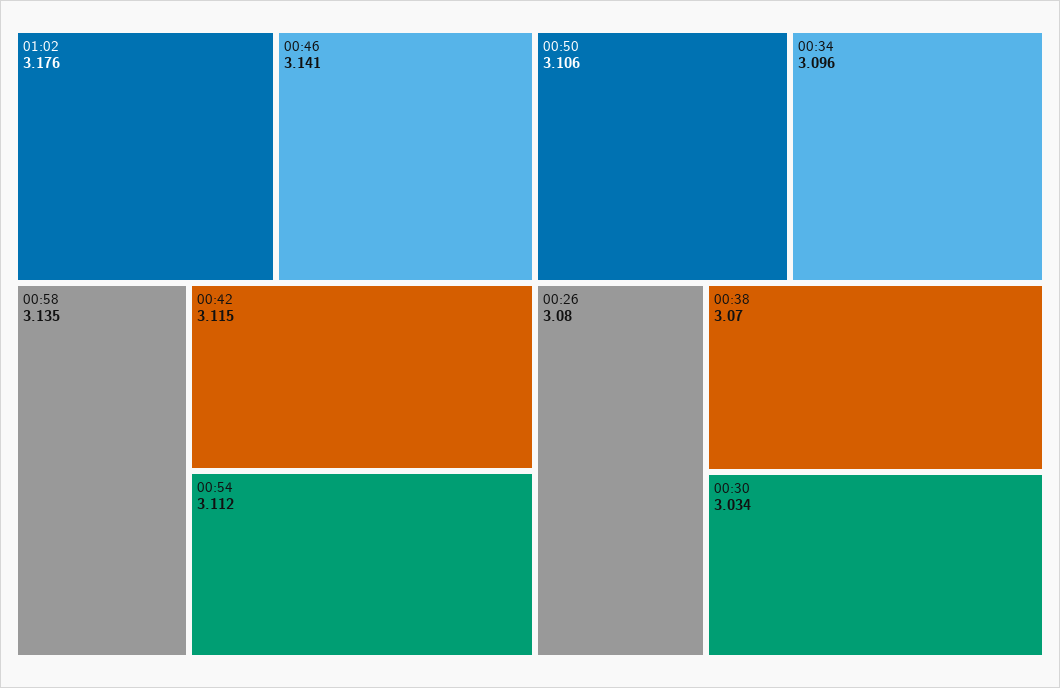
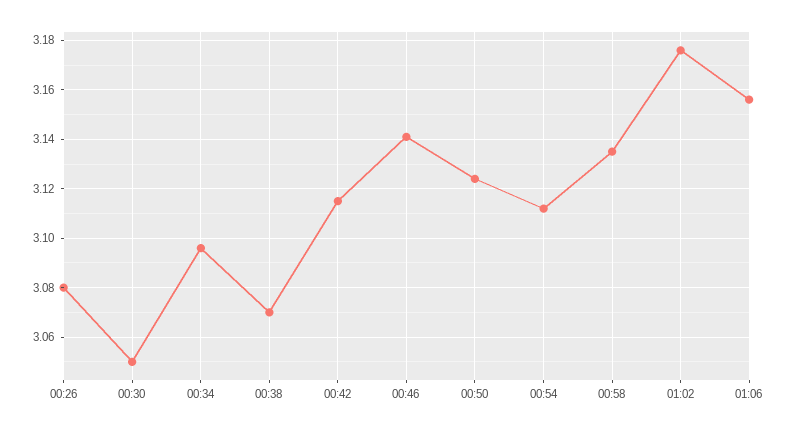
00:50: 3.106 -> 3.125
00:30: 3.034 -> 3.05
01:06: none -> 3.155

